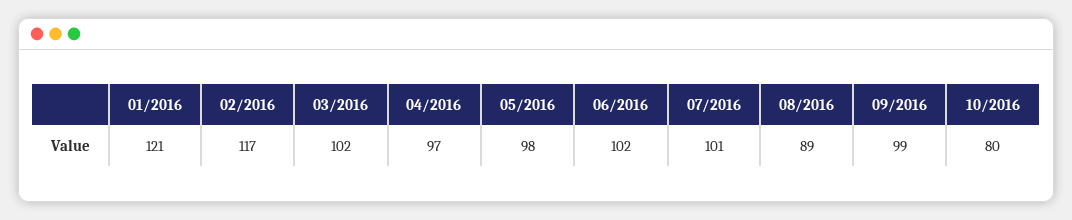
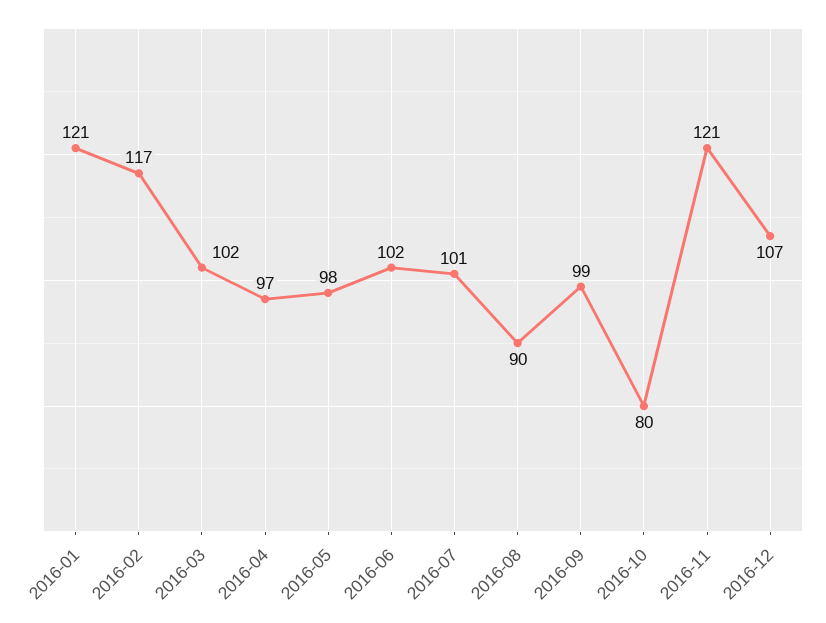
08/2016: 89 -> 90
2016-11: none -> 121
2016-12: none -> 107

